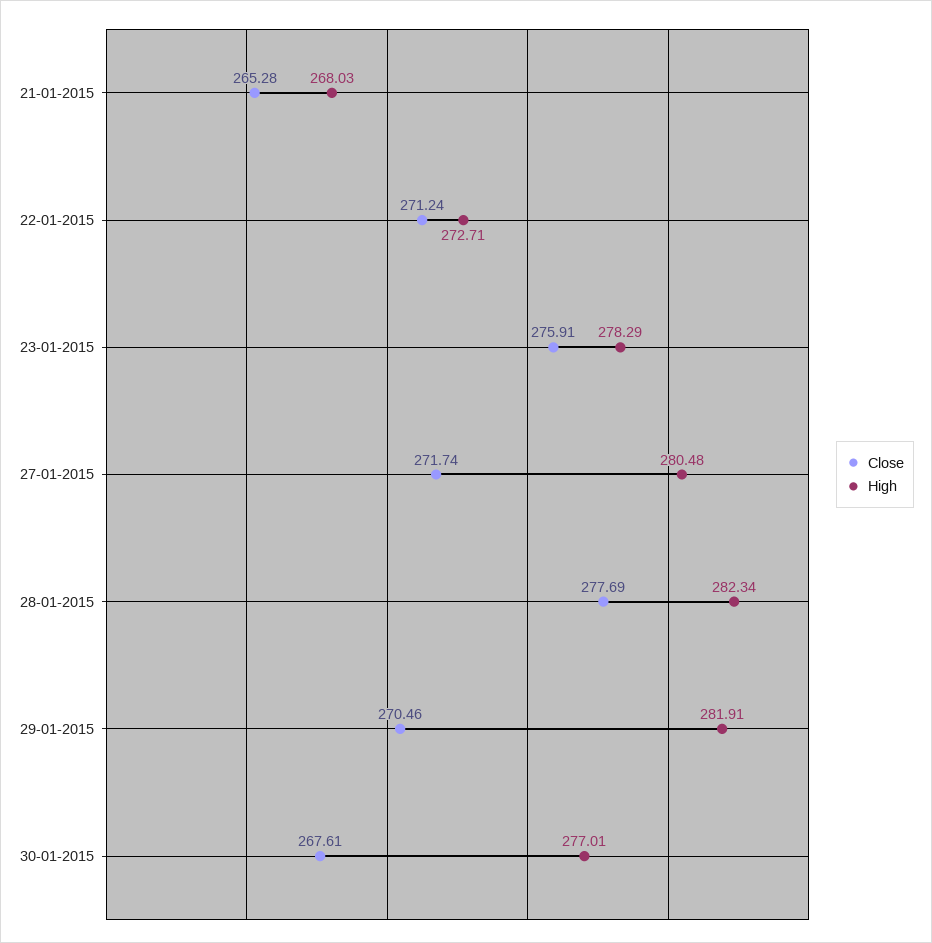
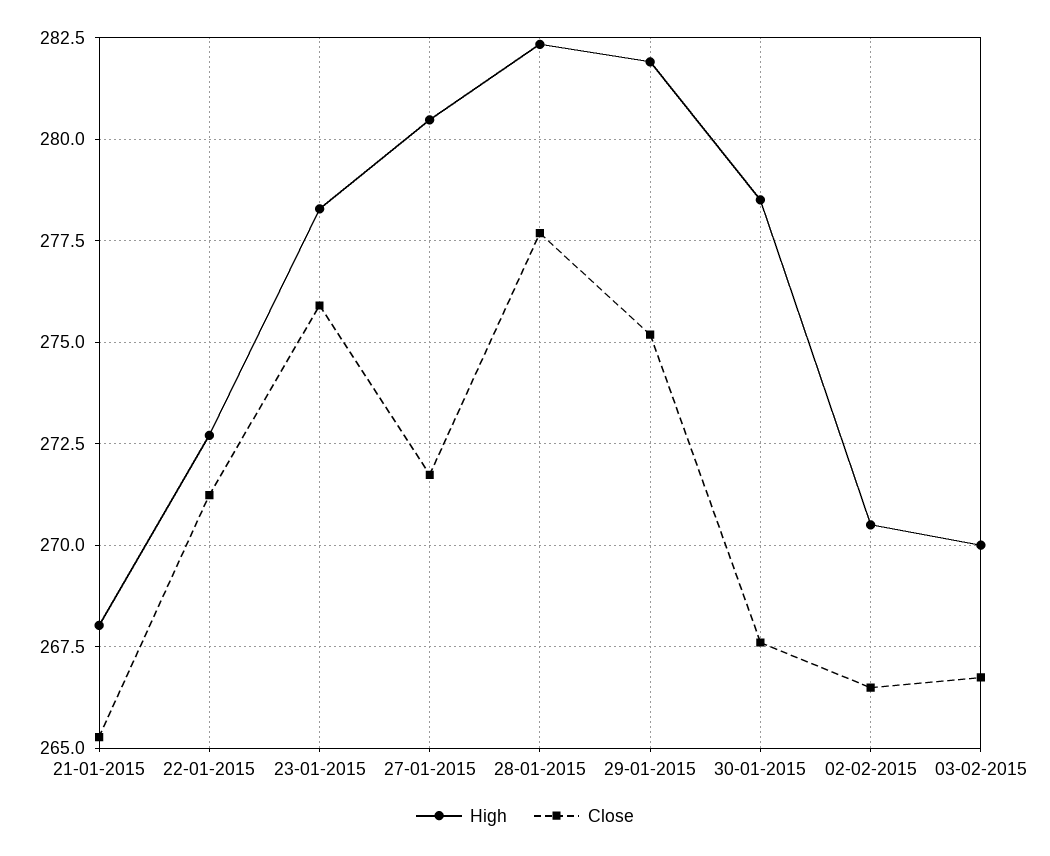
Close, 29-01-2015: 270.46 -> 275.25
High, 30-01-2015: 277.01 -> 278.5
High, 02-02-2015: none -> 270.5
Close, 02-02-2015: none -> 266.5
High, 03-02-2015: none -> 270
Close, 03-02-2015: none -> 266.75

